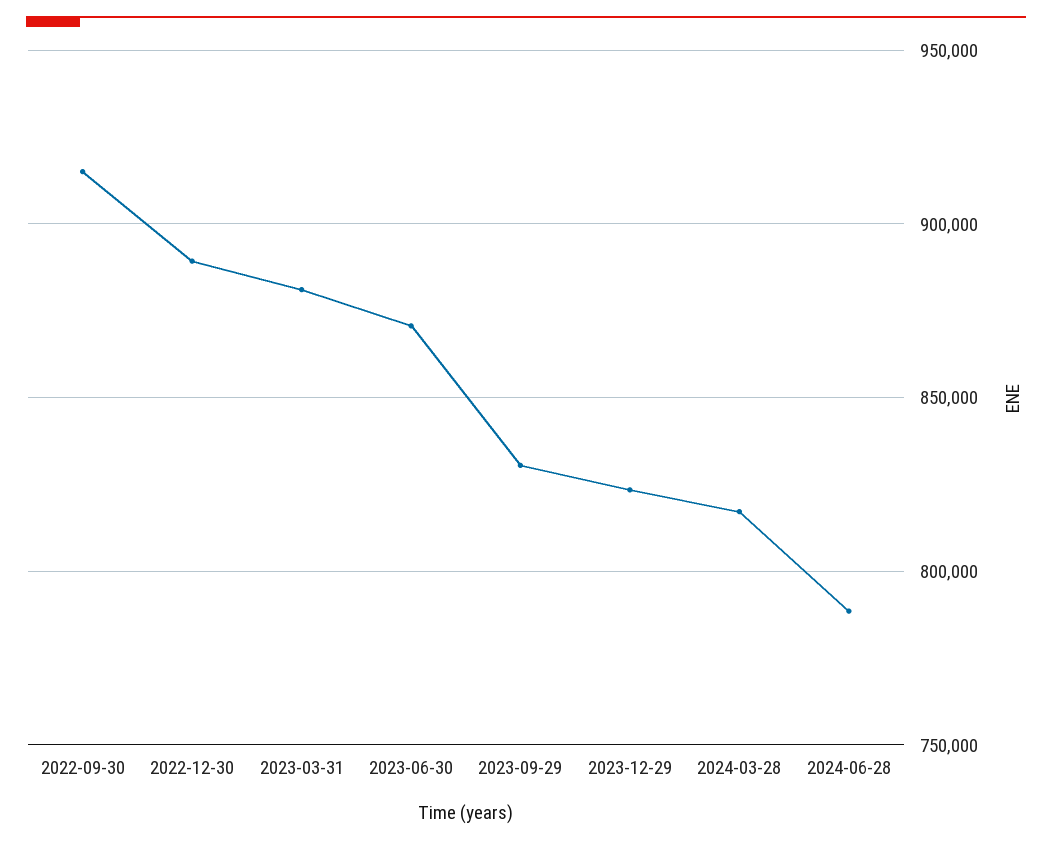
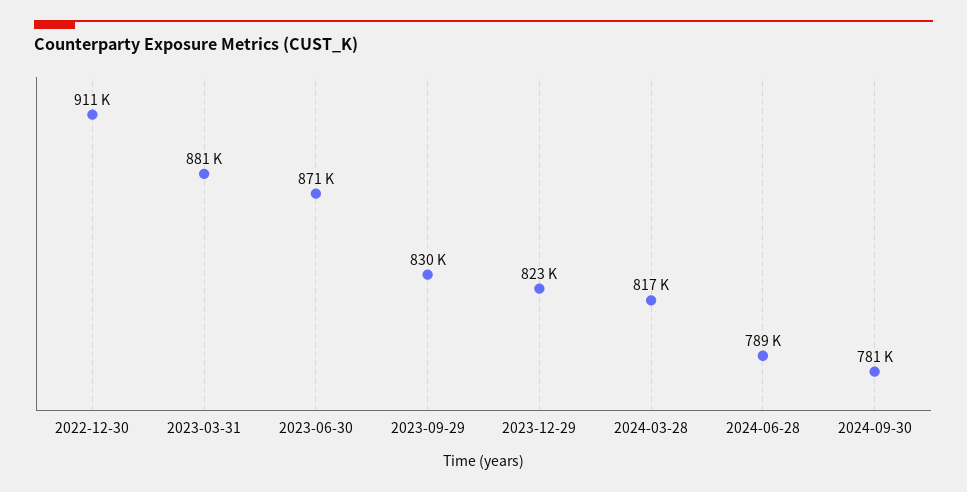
2022-09-30: 915000 -> none
2022-12-30: 890000 -> 911000
2024-09-30: none -> 781000

